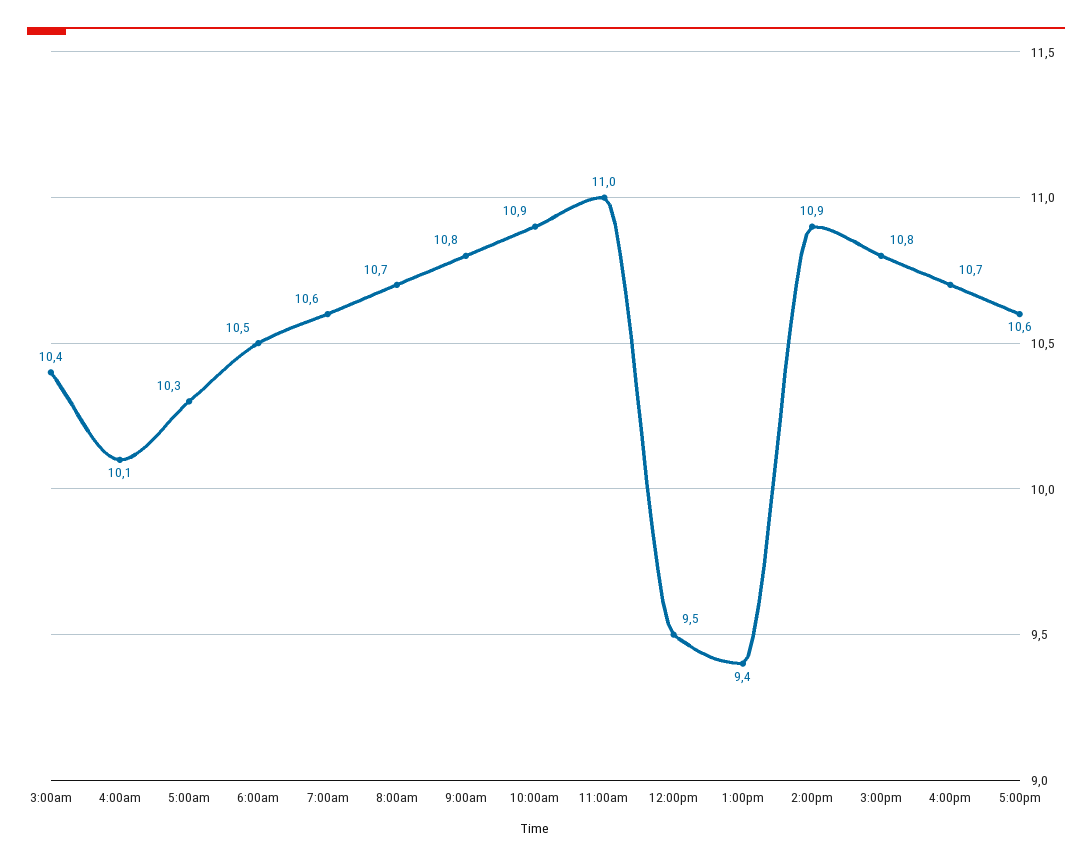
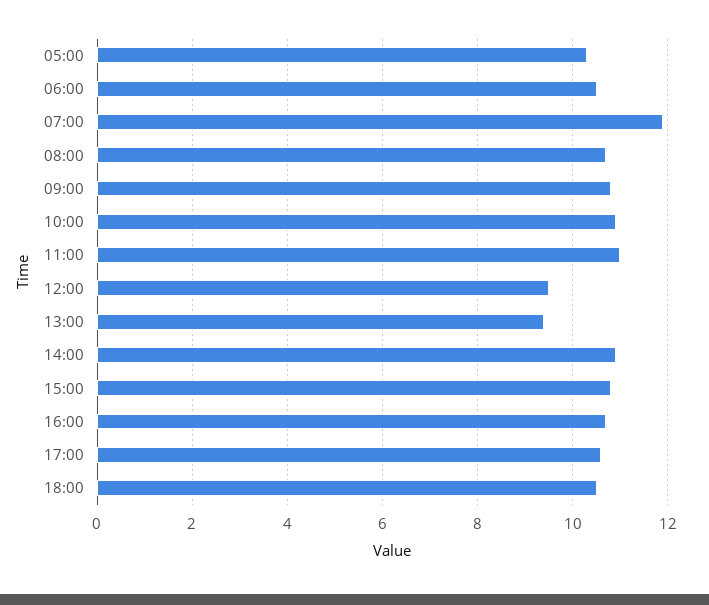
3:00am: 10.4 -> none
4:00am: 10.1 -> none
7:00am: 10.6 -> 12
18:00: none -> 10.5

